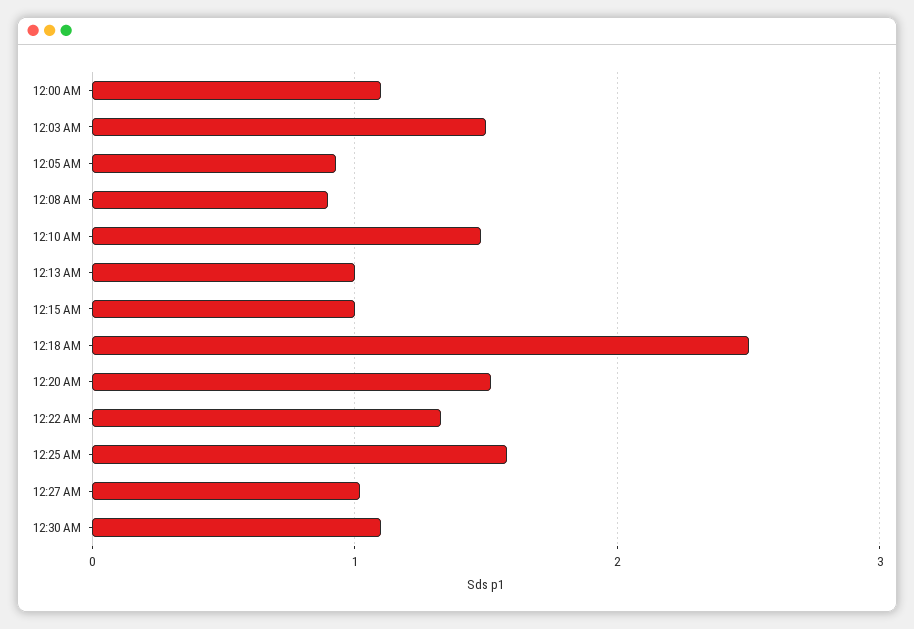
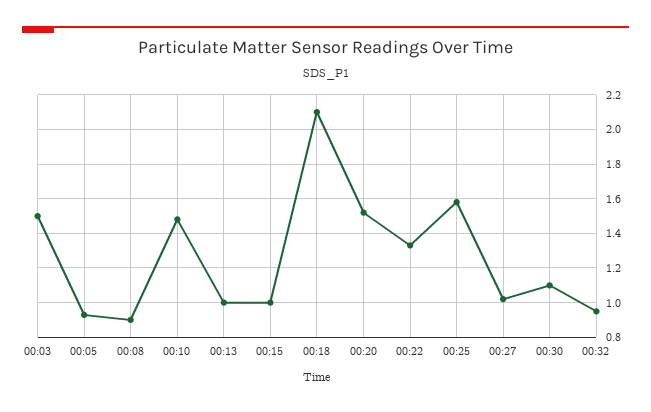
12:00 AM: 1.1 -> none
12:18 AM: 2.5 -> 2.1
00:32: none -> 0.95

